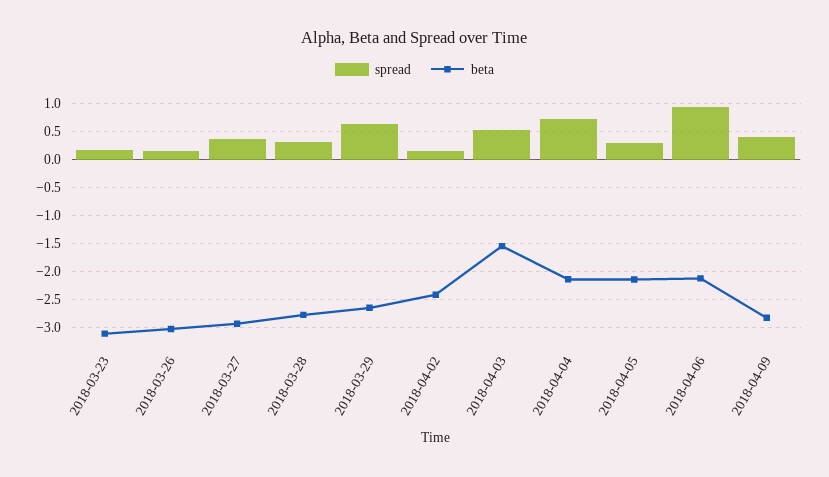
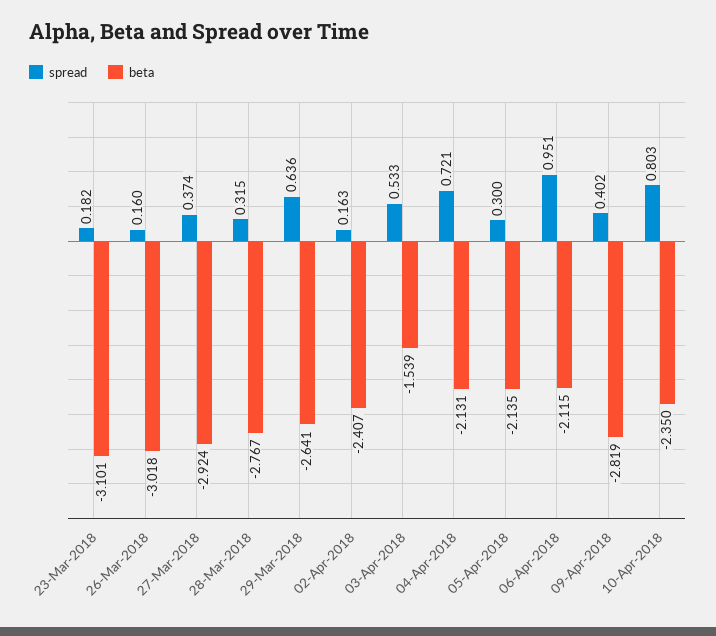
spread, 10-Apr-2018: none -> 0.803
beta, 10-Apr-2018: none -> -2.35

